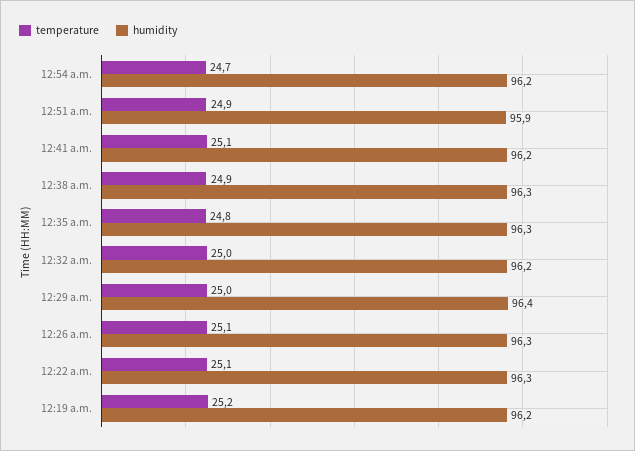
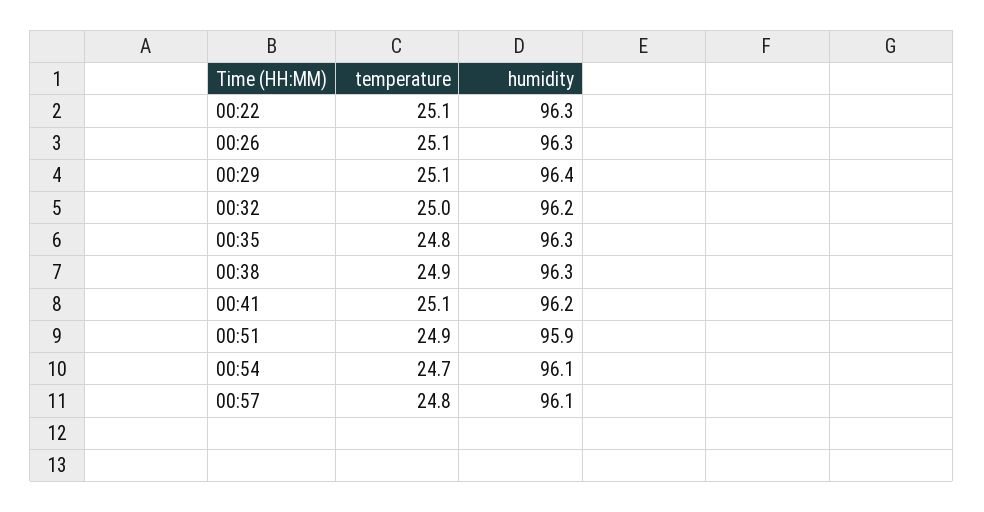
humidity, 12:54 a.m.: 96.2 -> 96.1
temperature, 12:29 a.m.: 25 -> 25.1
temperature, 12:19 a.m.: 25.2 -> none
humidity, 12:19 a.m.: 96.2 -> none
temperature, 00:57: none -> 24.8
humidity, 00:57: none -> 96.1

